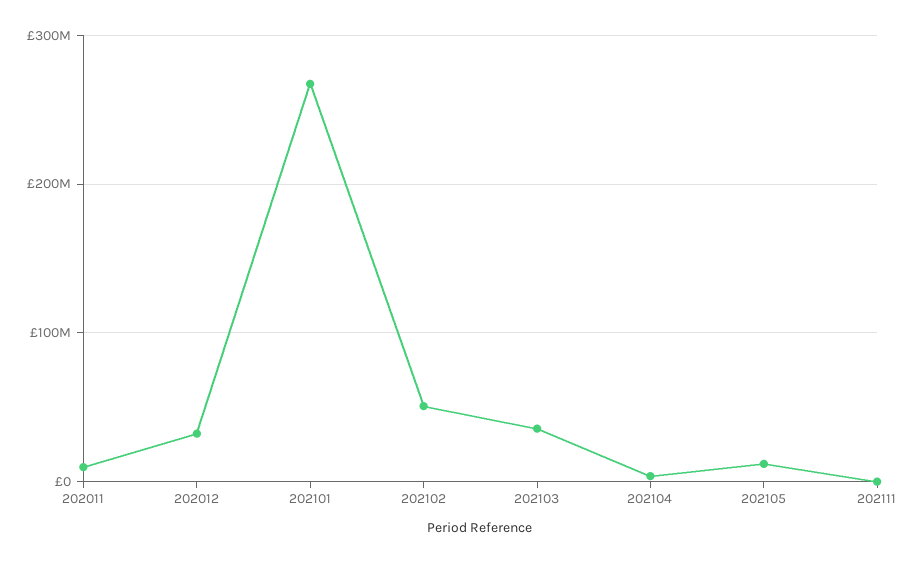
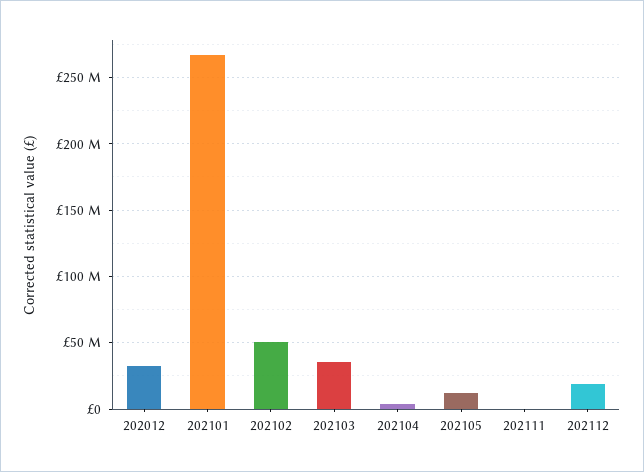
202011: 10000000 -> none
202112: none -> 20000000

